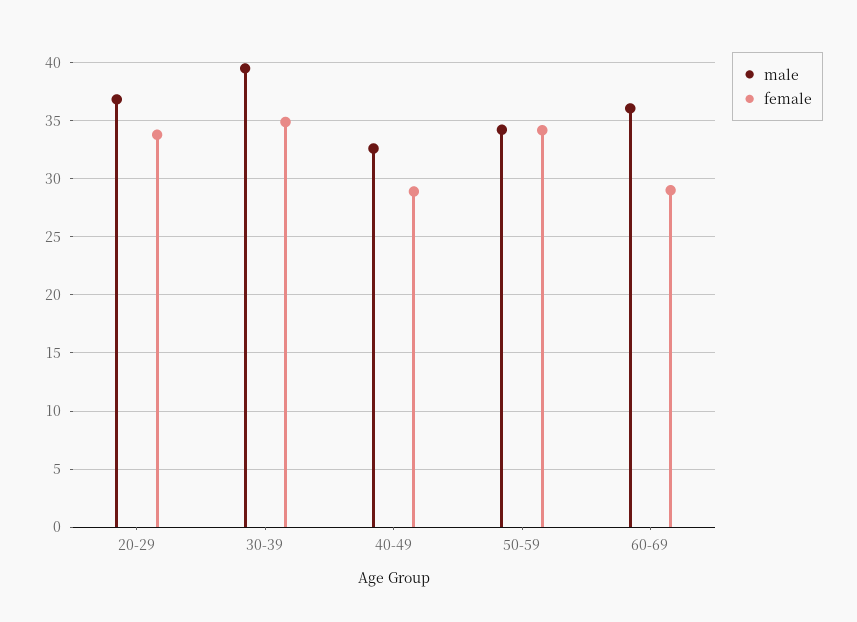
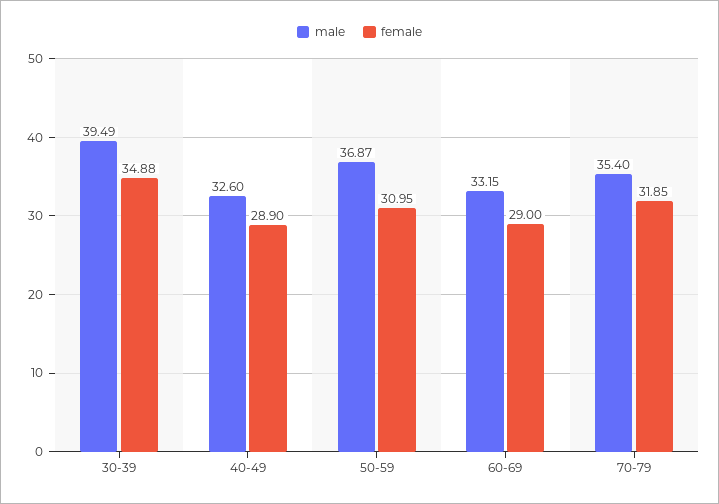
male, 20-29: 37 -> none
female, 20-29: 34 -> none
male, 50-59: 34 -> 36.87
female, 50-59: 34 -> 30.95
male, 60-69: 36 -> 33.15
male, 70-79: none -> 35.4
female, 70-79: none -> 31.85

